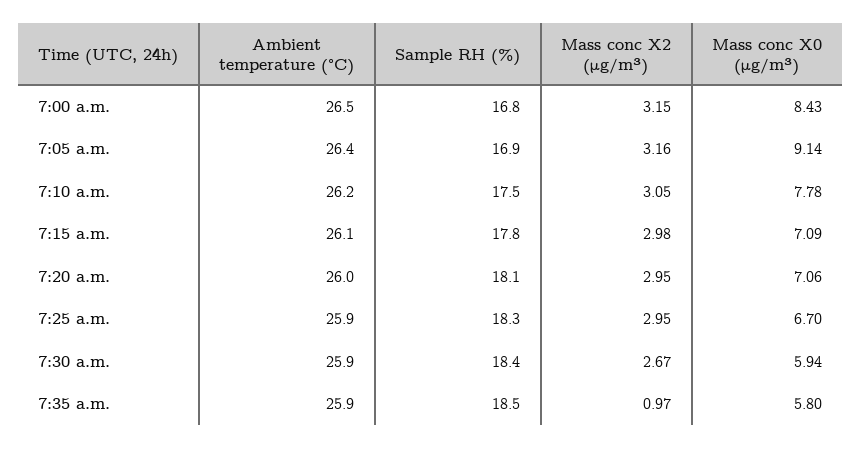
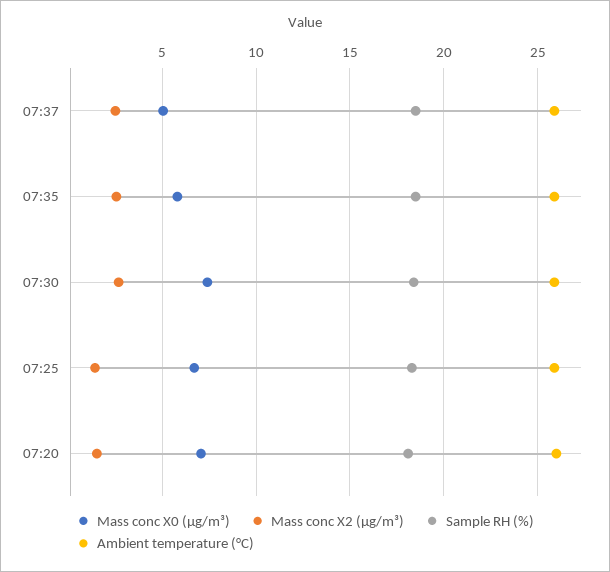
Ambient temperature (°C), 7:00 a.m.: 26.5 -> none
Sample RH (%), 7:00 a.m.: 16.8 -> none
Mass conc X2 (μg/m³), 7:00 a.m.: 3.15 -> none
Mass conc X0 (μg/m³), 7:00 a.m.: 8.43 -> none
Ambient temperature (°C), 7:05 a.m.: 26.4 -> none
Sample RH (%), 7:05 a.m.: 16.9 -> none
Mass conc X2 (μg/m³), 7:05 a.m.: 3.16 -> none
Mass conc X0 (μg/m³), 7:05 a.m.: 9.14 -> none
Ambient temperature (°C), 7:10 a.m.: 26.2 -> none
Sample RH (%), 7:10 a.m.: 17.5 -> none
Mass conc X2 (μg/m³), 7:10 a.m.: 3.05 -> none
Mass conc X0 (μg/m³), 7:10 a.m.: 7.78 -> none
Ambient temperature (°C), 7:15 a.m.: 26.1 -> none
Sample RH (%), 7:15 a.m.: 17.8 -> none
Mass conc X2 (μg/m³), 7:15 a.m.: 2.98 -> none
Mass conc X0 (μg/m³), 7:15 a.m.: 7.09 -> none
Mass conc X2 (μg/m³), 7:20 a.m.: 2.95 -> 1.5
Mass conc X2 (μg/m³), 7:25 a.m.: 2.95 -> 1.5
Mass conc X0 (μg/m³), 7:30 a.m.: 5.94 -> 7.5
Mass conc X2 (μg/m³), 7:35 a.m.: 0.97 -> 2.5
Mass conc X0 (μg/m³), 07:37: none -> 5
Mass conc X2 (μg/m³), 07:37: none -> 2.5
Sample RH (%), 07:37: none -> 18.5
Ambient temperature (°C), 07:37: none -> 26

